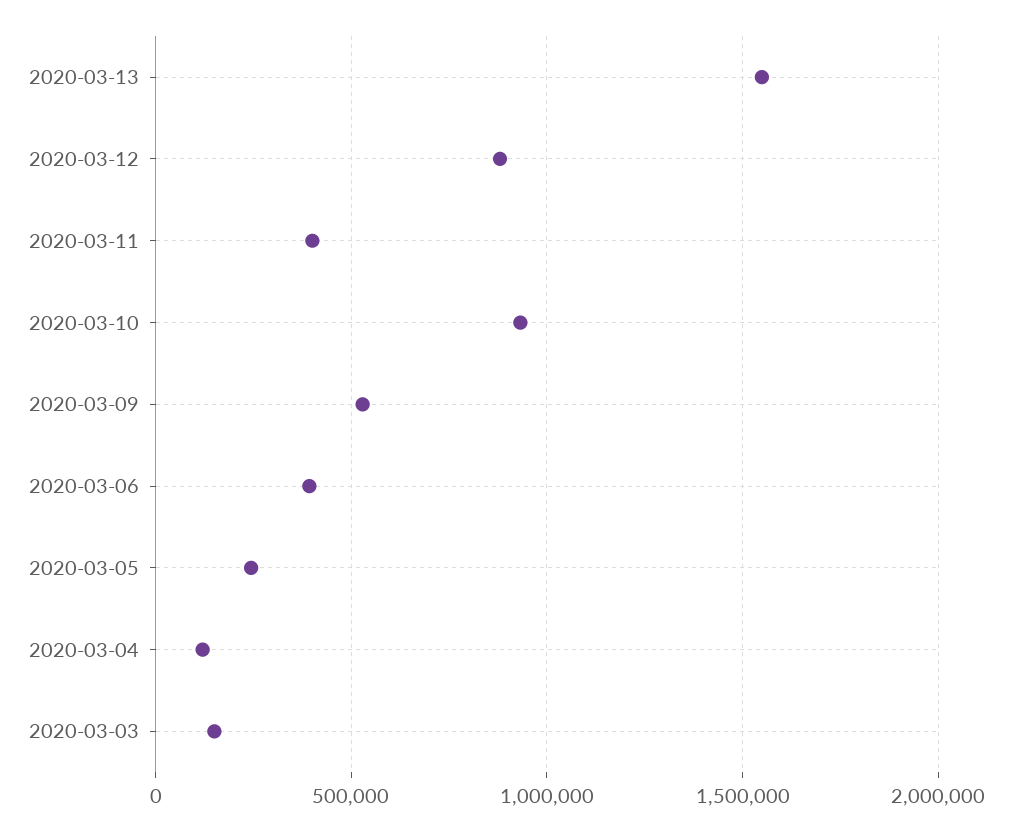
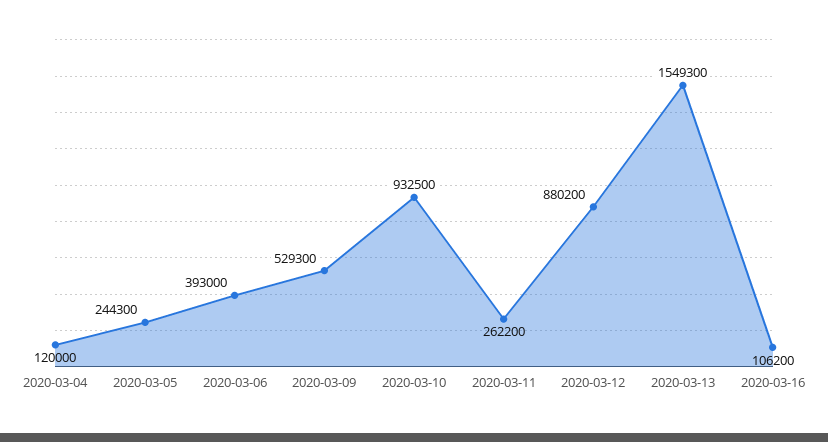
2020-03-11: 400000 -> 262200
2020-03-03: 150000 -> none
2020-03-16: none -> 106200

